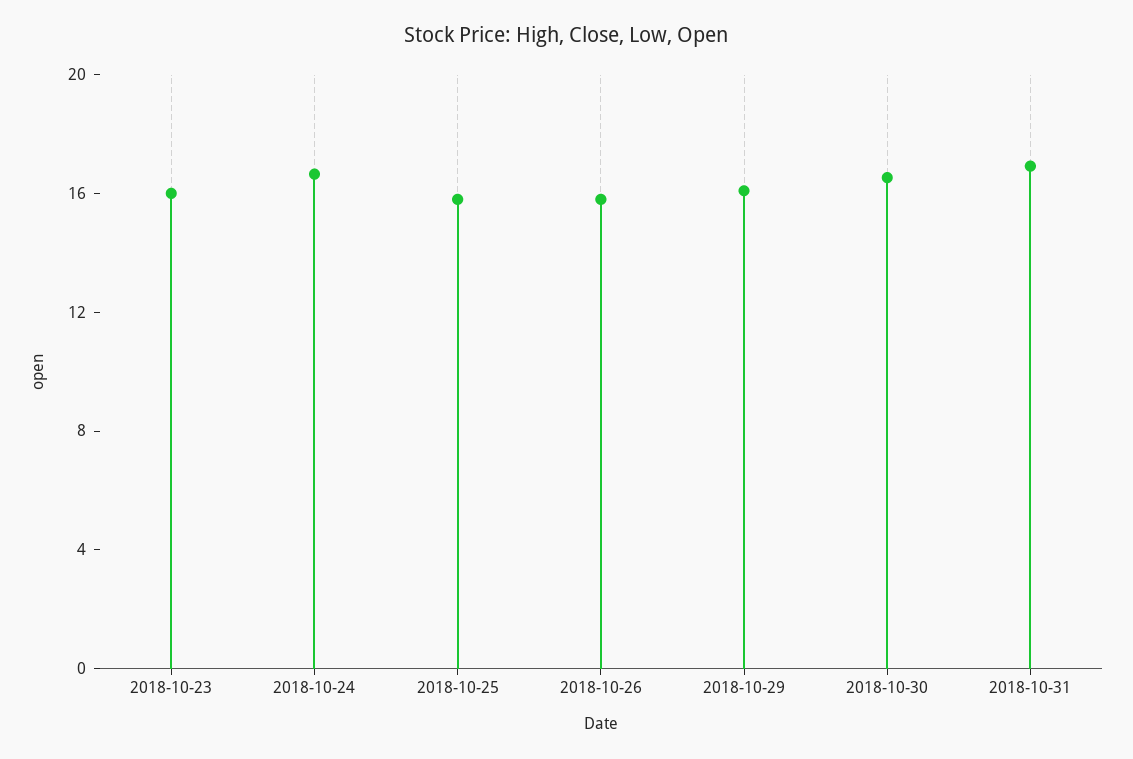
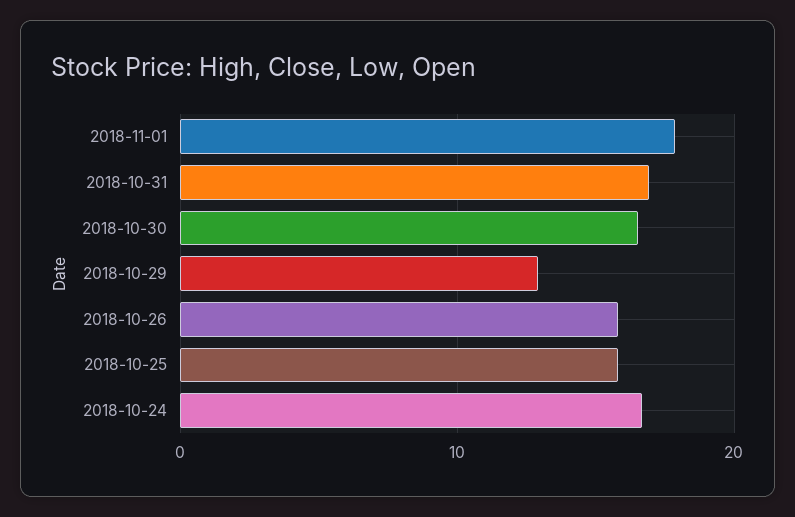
2018-10-23: 16 -> none
2018-10-29: 16 -> 13
2018-11-01: none -> 18

